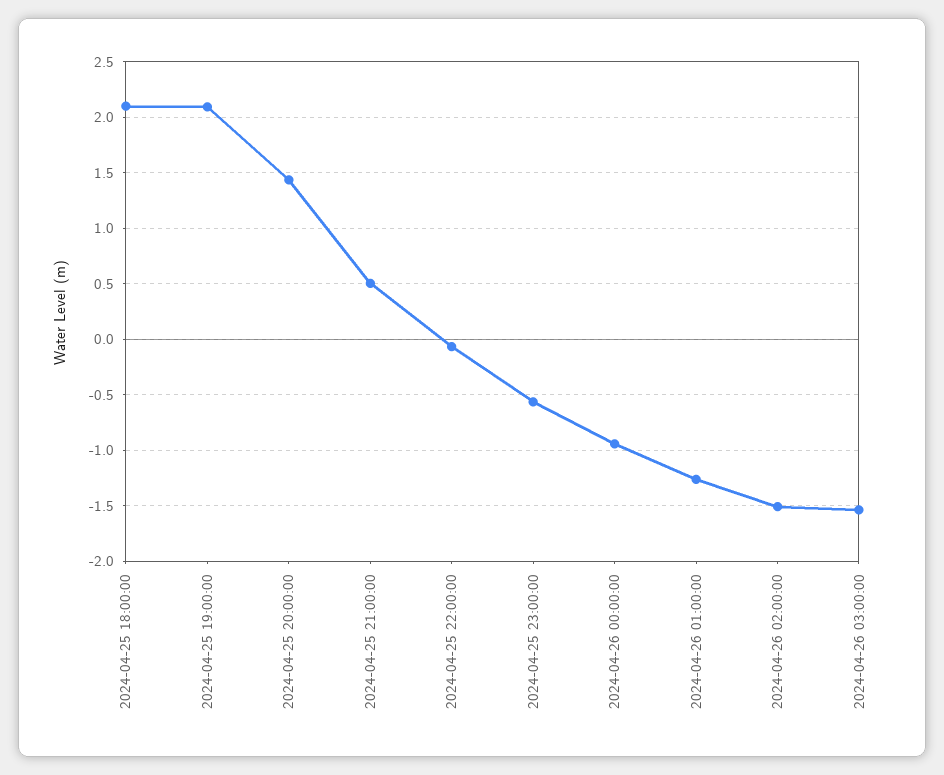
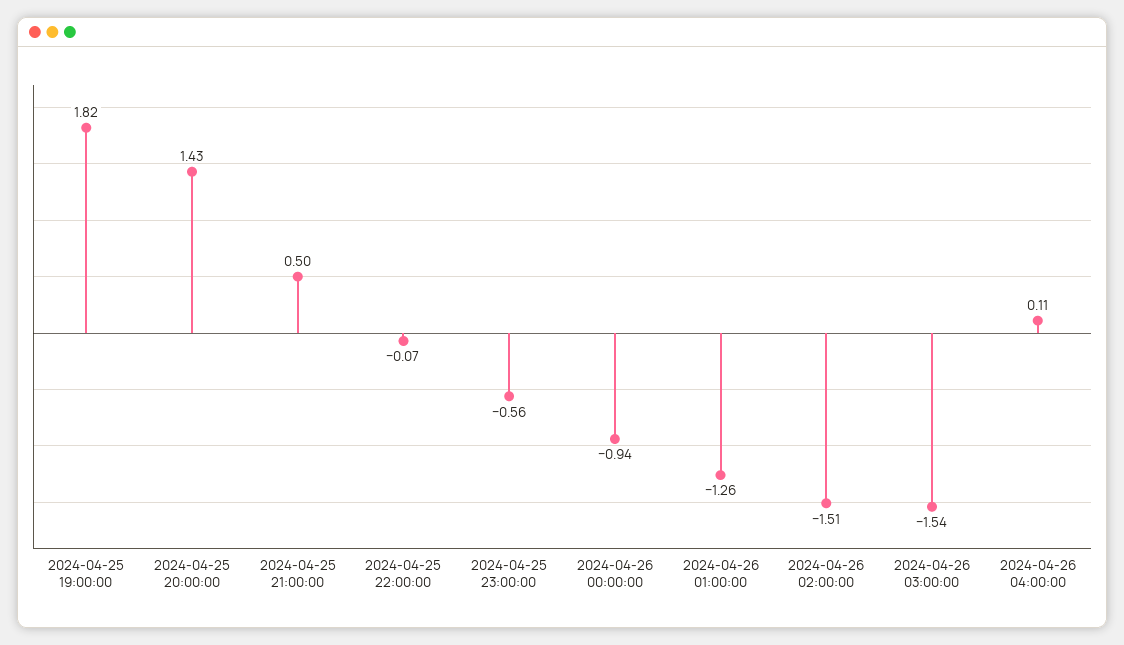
2024-04-25 18:00:00: 2.1 -> none
2024-04-25 19:00:00: 2.1 -> 1.82
2024-04-26 04:00:00: none -> 0.11

